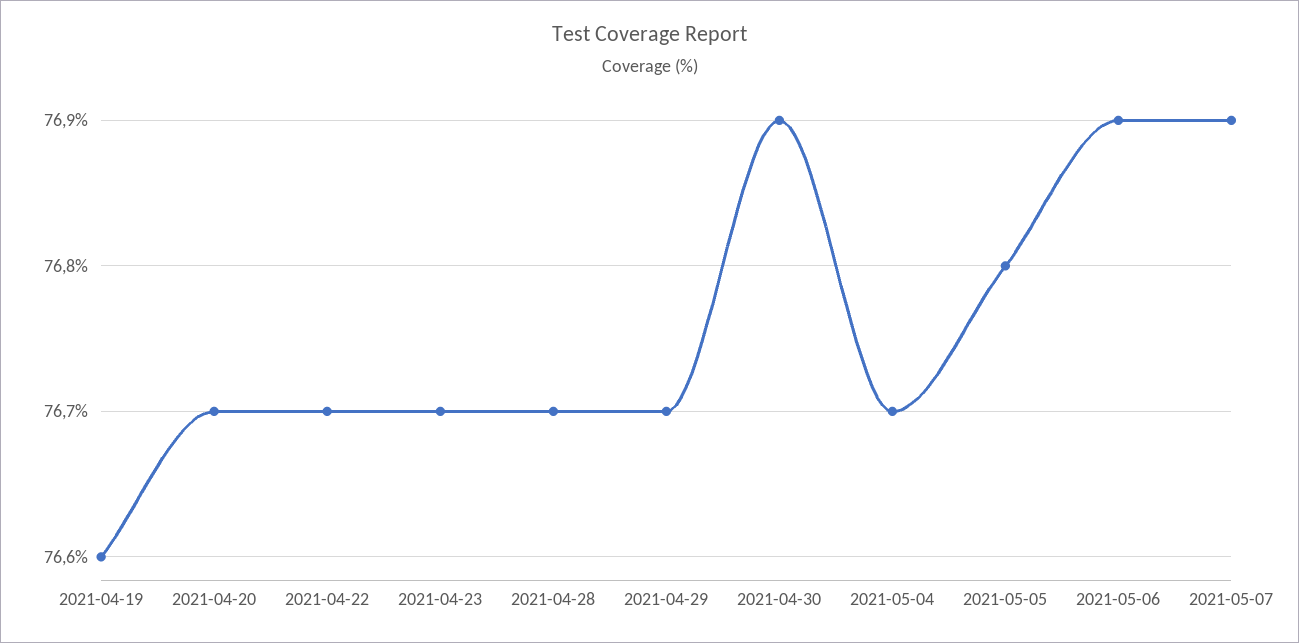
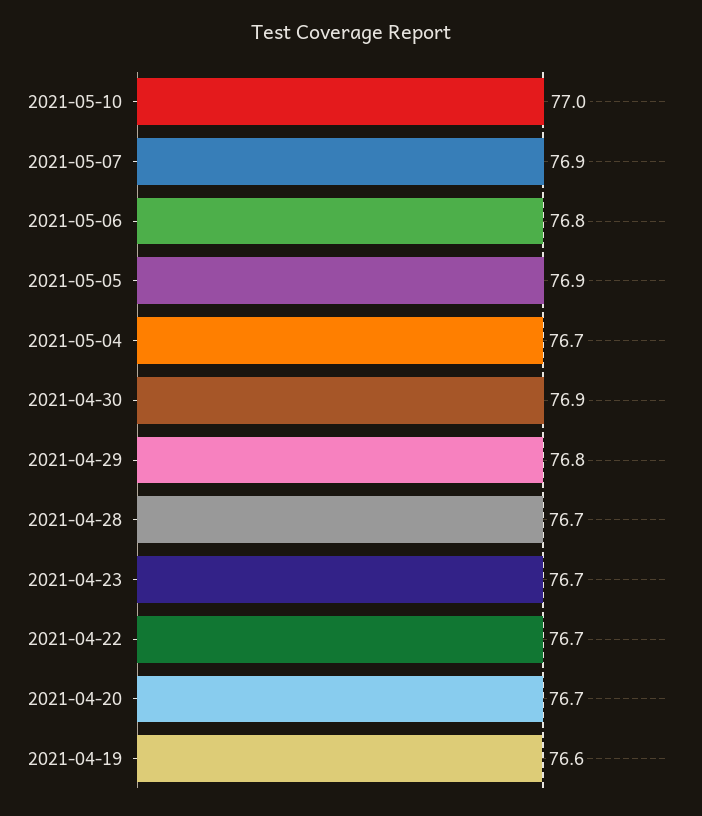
2021-04-29: 76.7 -> 76.8
2021-05-05: 76.8 -> 76.9
2021-05-06: 76.9 -> 76.8
2021-05-10: none -> 77

